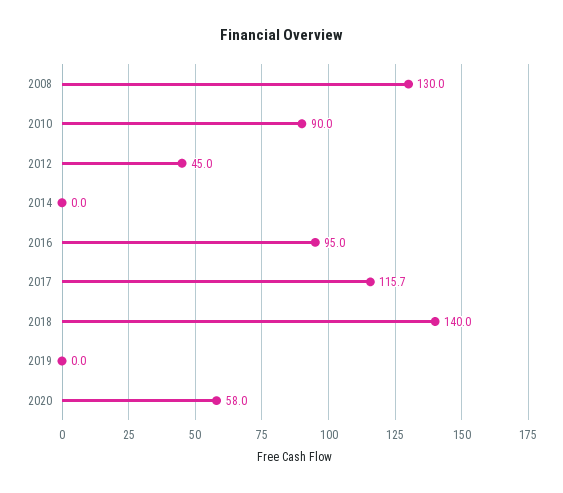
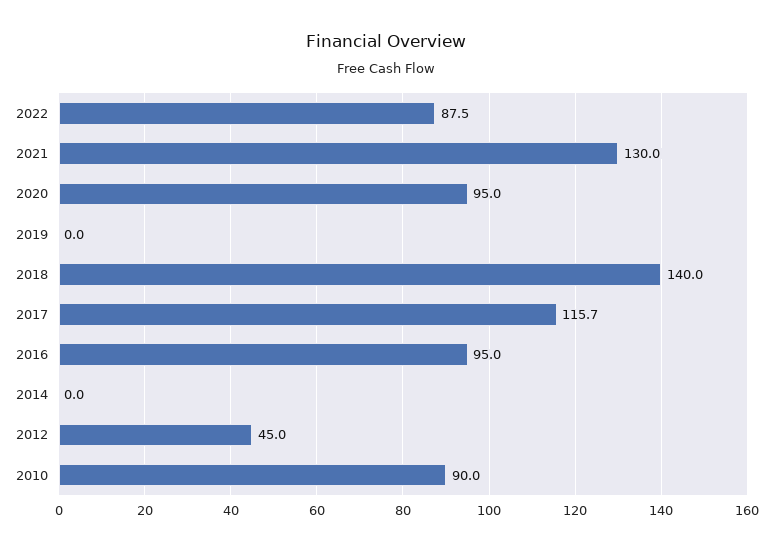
2008: 130 -> none
2020: 58 -> 95
2022: none -> 87.5
2021: none -> 130

